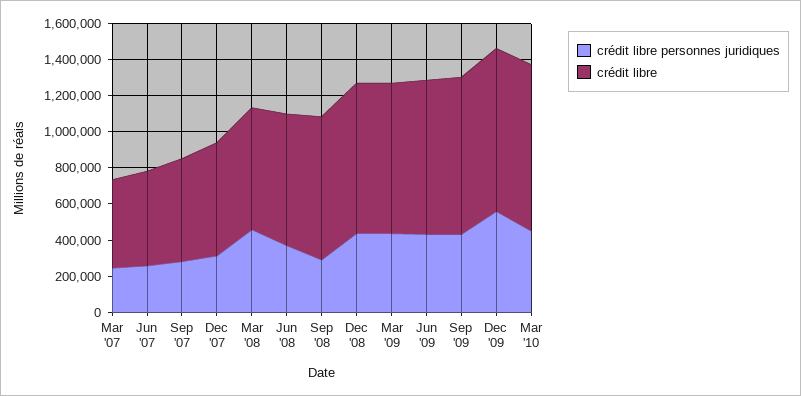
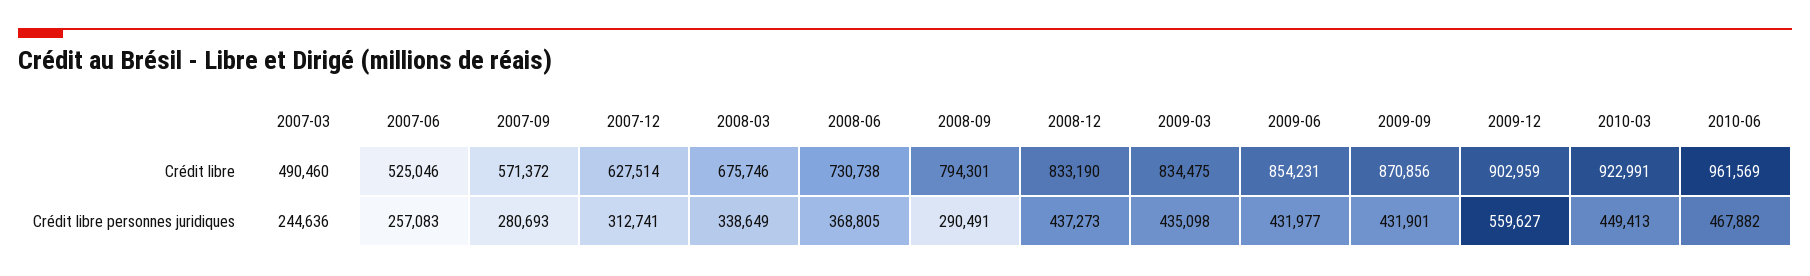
crédit libre personnes juridiques, Mar '08: 450000 -> 338649
crédit libre, 2010-06: none -> 961569
crédit libre personnes juridiques, 2010-06: none -> 467882

